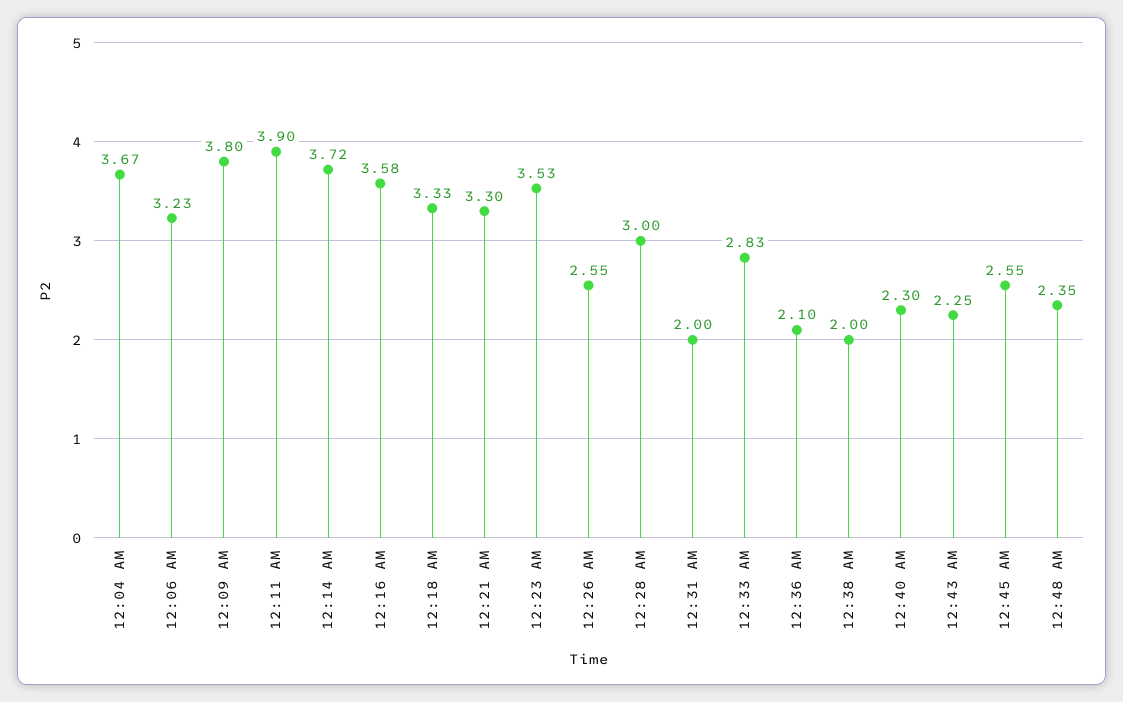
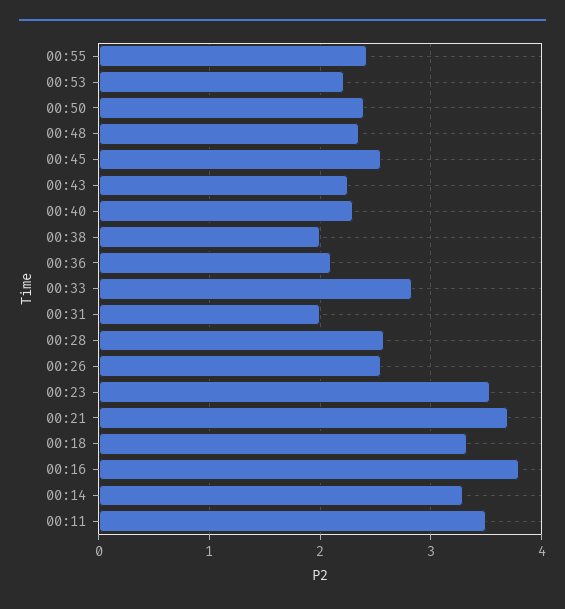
12:04 AM: 3.67 -> none
12:06 AM: 3.23 -> none
12:09 AM: 3.8 -> none
12:11 AM: 3.9 -> 3.5
12:14 AM: 3.72 -> 3.3
12:16 AM: 3.58 -> 3.8
12:21 AM: 3.3 -> 3.7
12:28 AM: 3 -> 2.6
00:55: none -> 2.4
00:53: none -> 2.2
00:50: none -> 2.4

